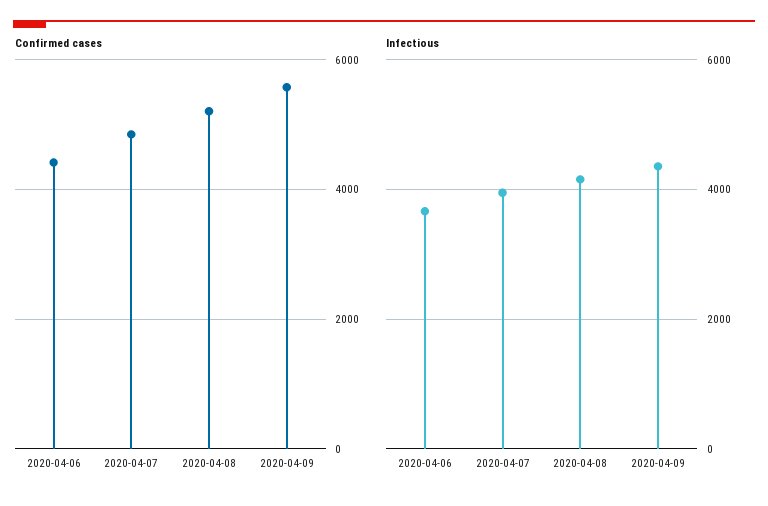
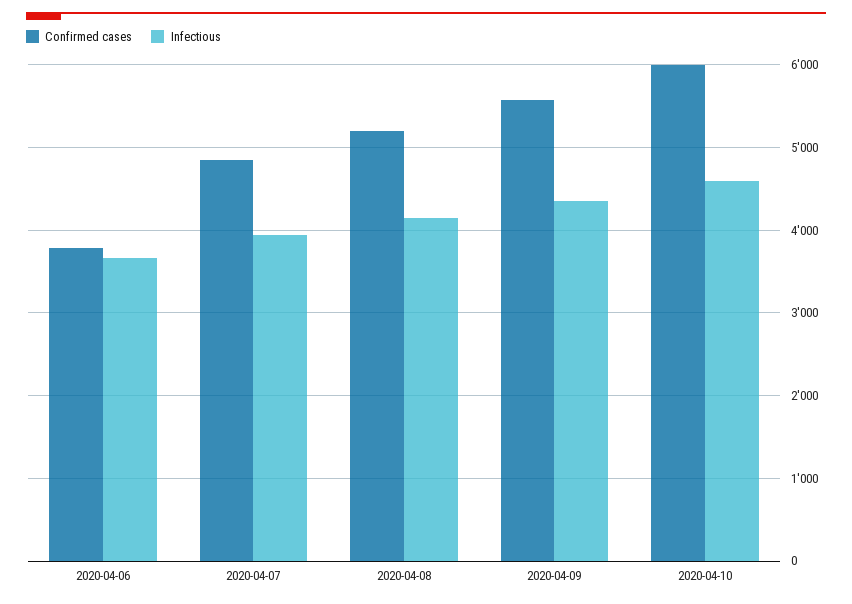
Confirmed cases, 2020-04-06: 4400 -> 3800
Confirmed cases, 2020-04-10: none -> 6000
Infectious, 2020-04-10: none -> 4600

